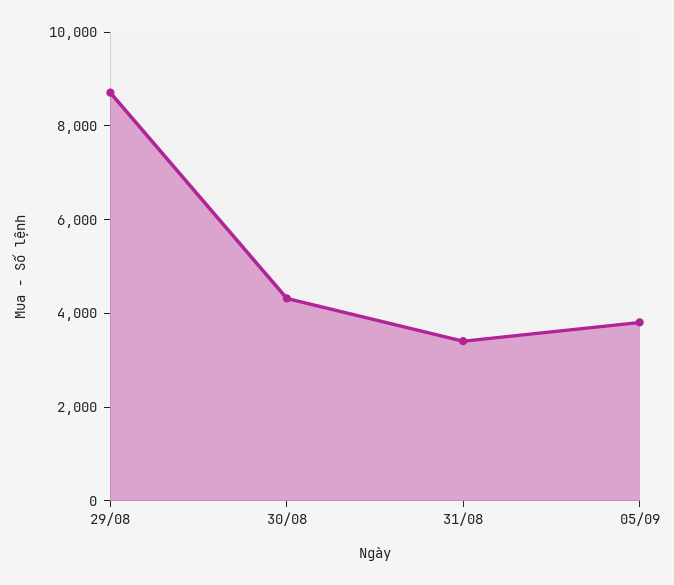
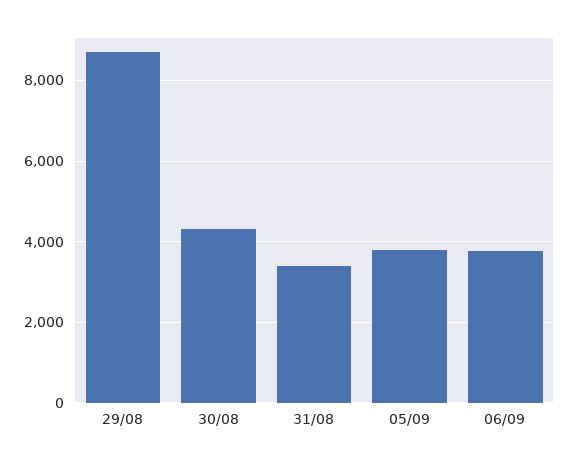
06/09: none -> 3800

